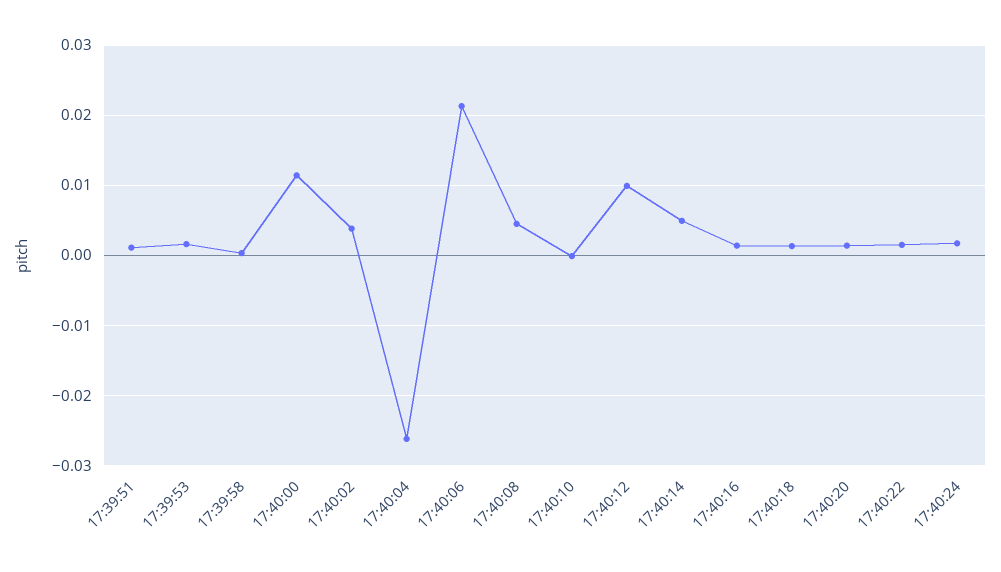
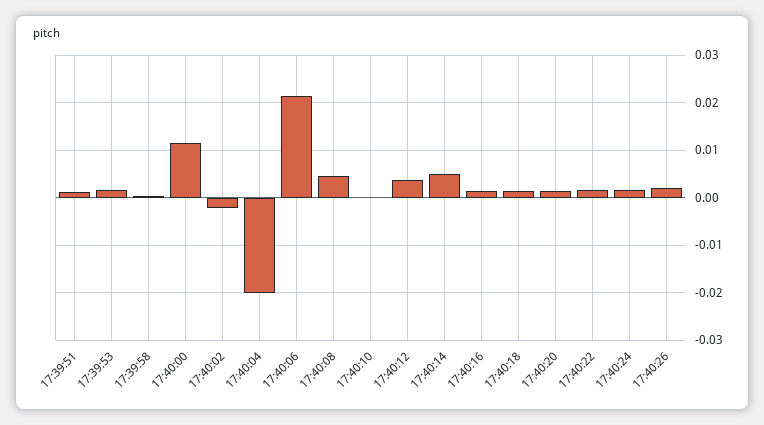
17:40:02: 0.004 -> -0.002
17:40:04: -0.026 -> -0.02
17:40:12: 0.01 -> 0.004
17:40:26: none -> 0.002

